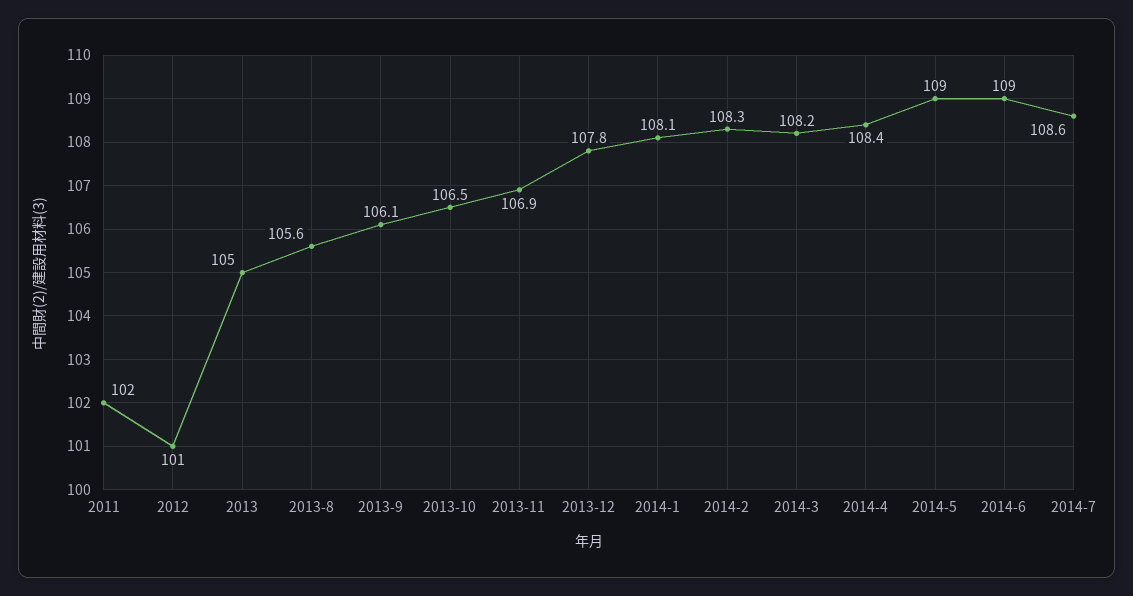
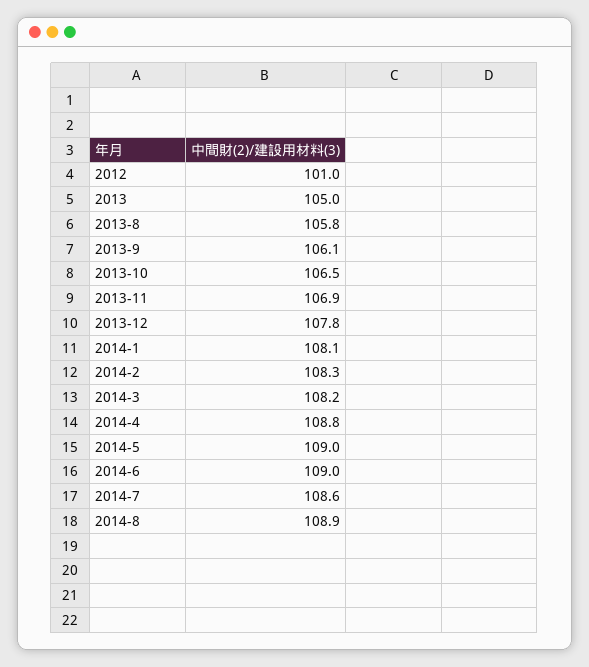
2011: 102 -> none
2013-8: 105.6 -> 105.8
2014-4: 108.4 -> 108.8
2014-8: none -> 108.9

